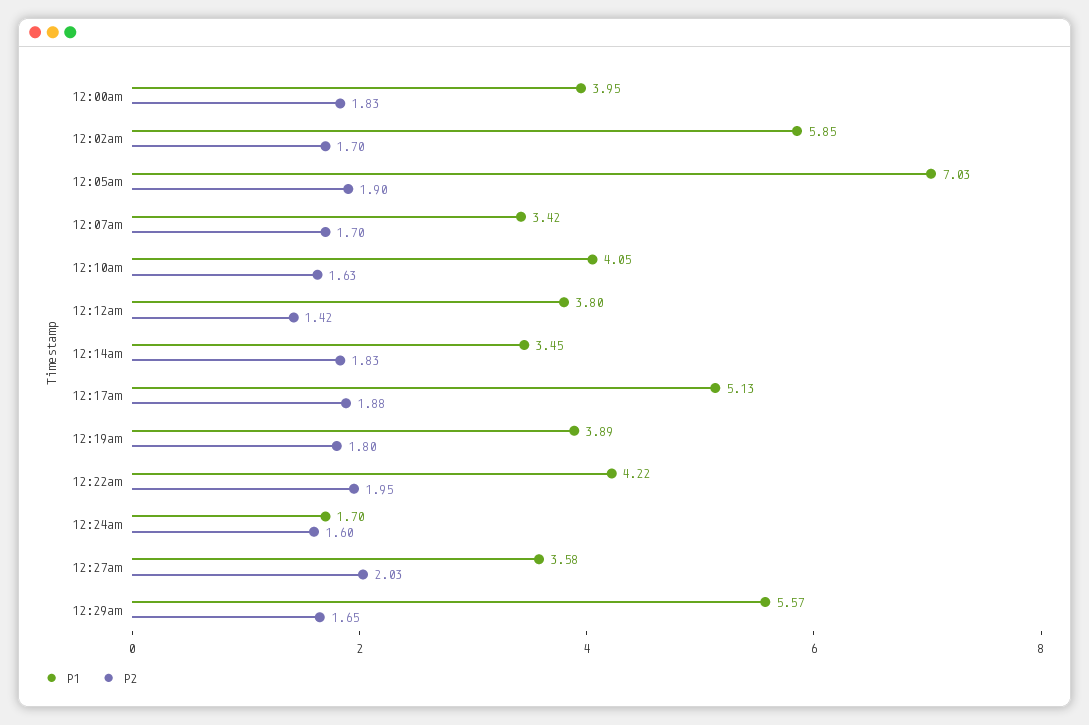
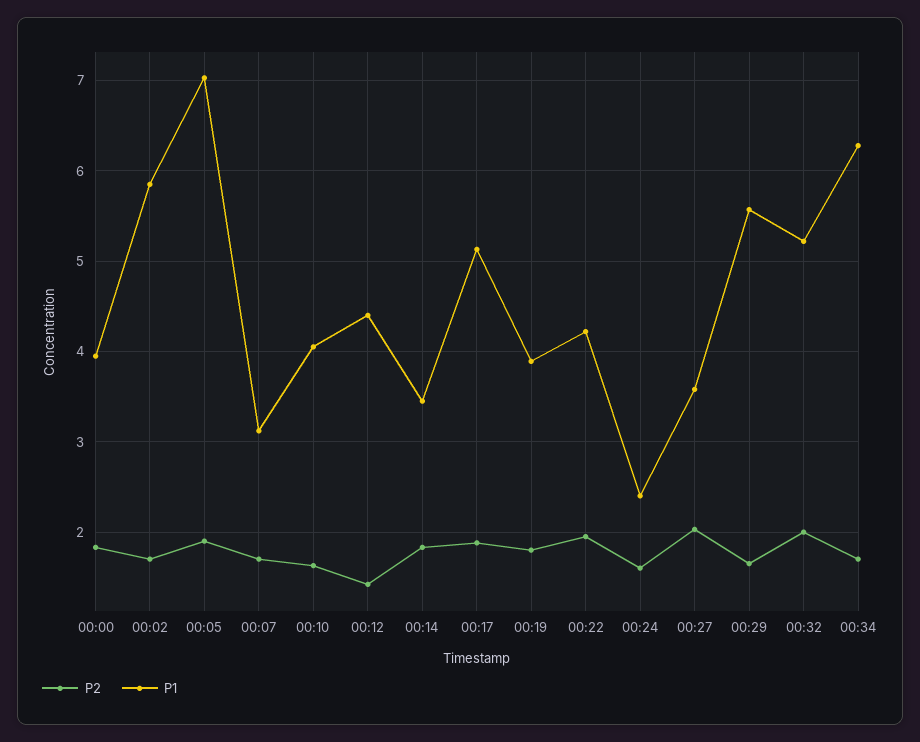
P1, 12:07am: 3.42 -> 3.1
P1, 12:12am: 3.8 -> 4.4
P1, 12:24am: 1.7 -> 2.4
P2, 00:32: none -> 2
P1, 00:32: none -> 5.2
P2, 00:34: none -> 1.7
P1, 00:34: none -> 6.3

